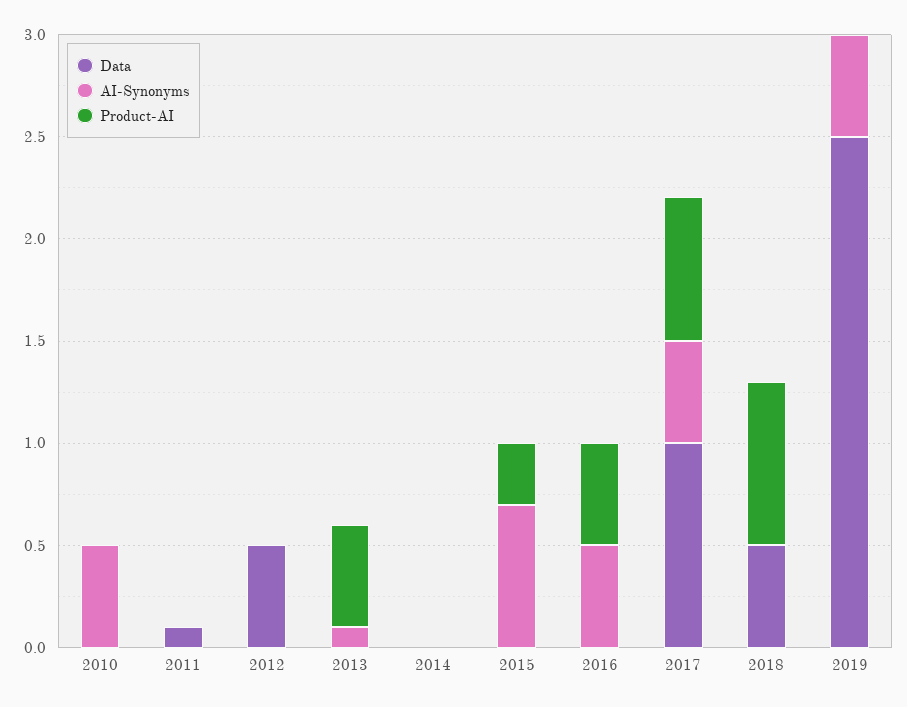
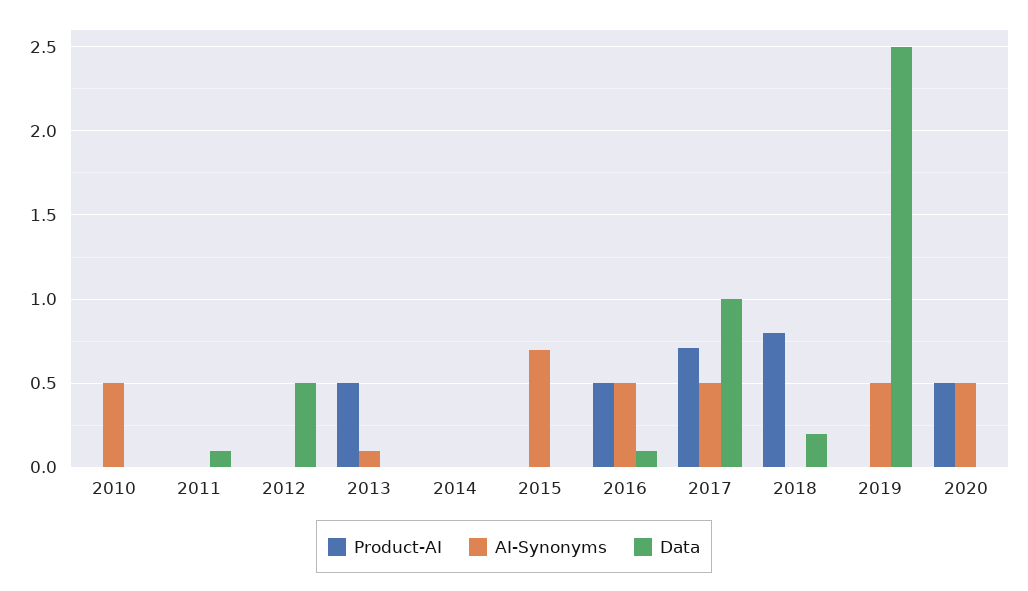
Product-AI, 2015: 0.3 -> 0
Data, 2016: 0 -> 0.1
Data, 2018: 0.5 -> 0.2
Product-AI, 2020: none -> 0.5
AI-Synonyms, 2020: none -> 0.5
Data, 2020: none -> 0

